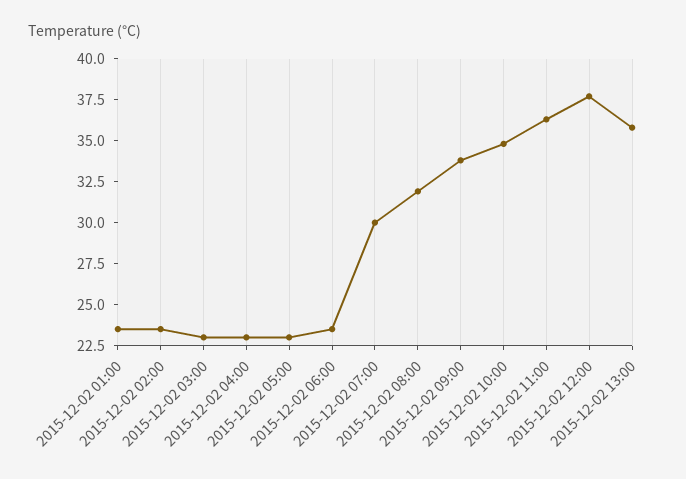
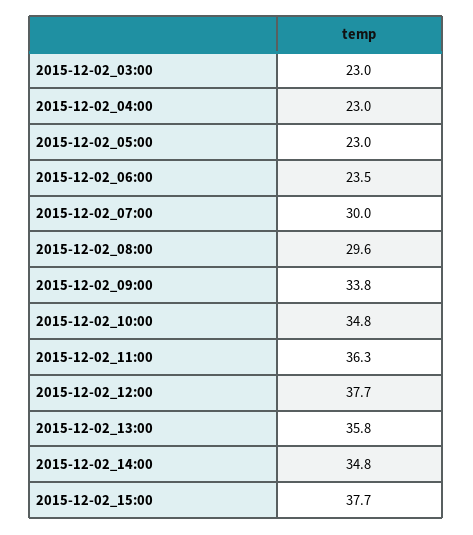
2015-12-02 01:00: 23.5 -> none
2015-12-02 02:00: 23.5 -> none
2015-12-02 08:00: 32 -> 29.6
2015-12-02_14:00: none -> 34.8
2015-12-02_15:00: none -> 37.7

